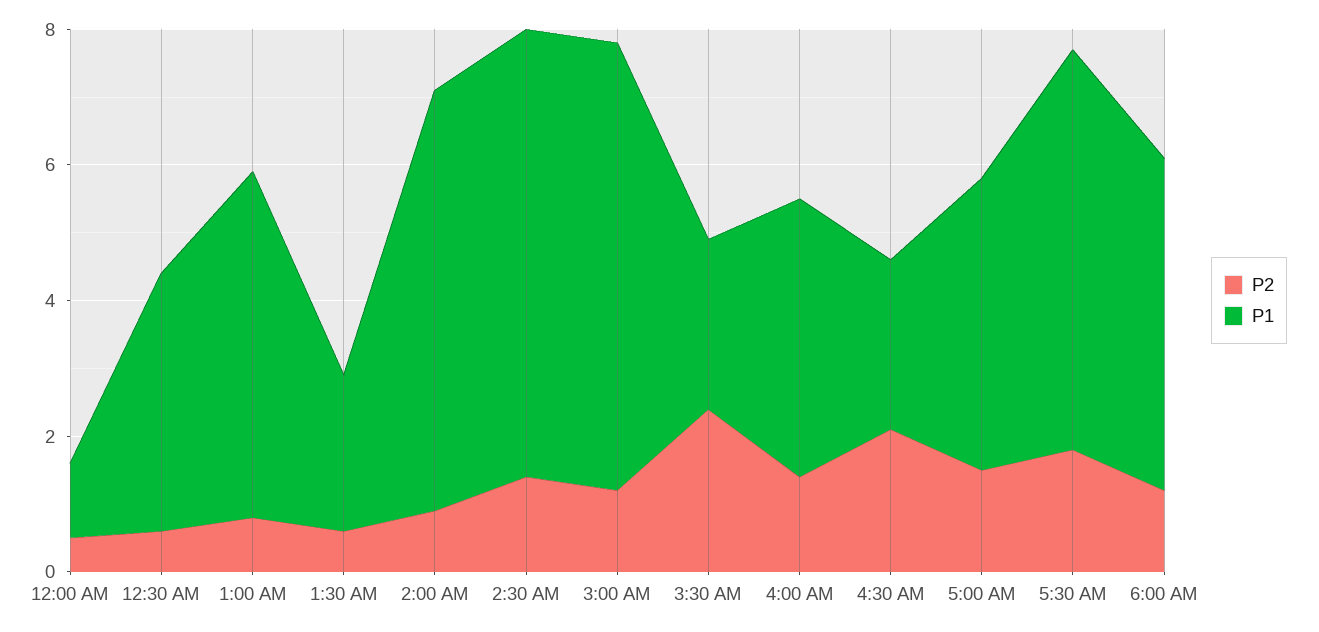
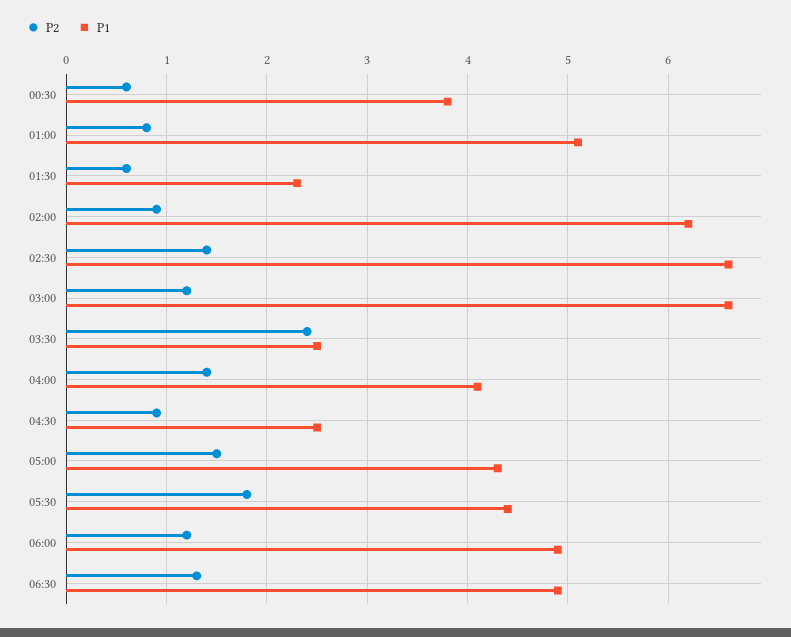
P2, 12:00 AM: 0.5 -> none
P1, 12:00 AM: 1 -> none
P2, 4:30 AM: 2 -> 0.9
P1, 5:30 AM: 6 -> 4.4
P2, 06:30: none -> 1.3
P1, 06:30: none -> 4.9

